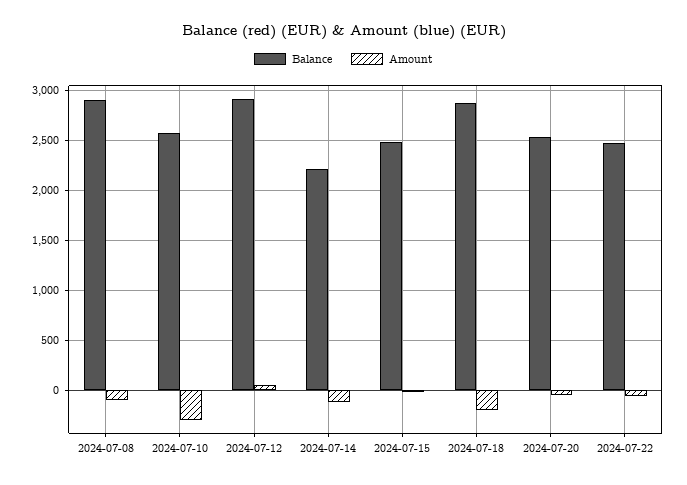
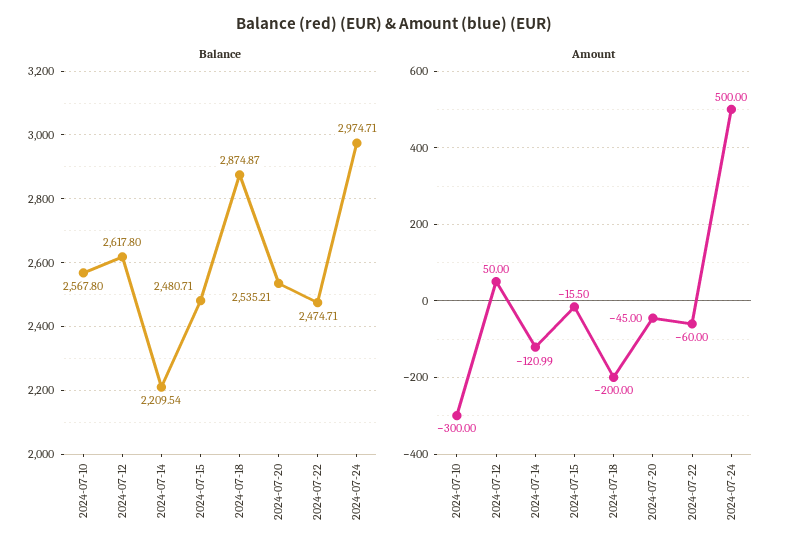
Balance, 2024-07-08: 2900 -> none
Amount, 2024-07-08: -100 -> none
Balance, 2024-07-12: 2900 -> 2617.8
Balance, 2024-07-24: none -> 2974.71
Amount, 2024-07-24: none -> 500

